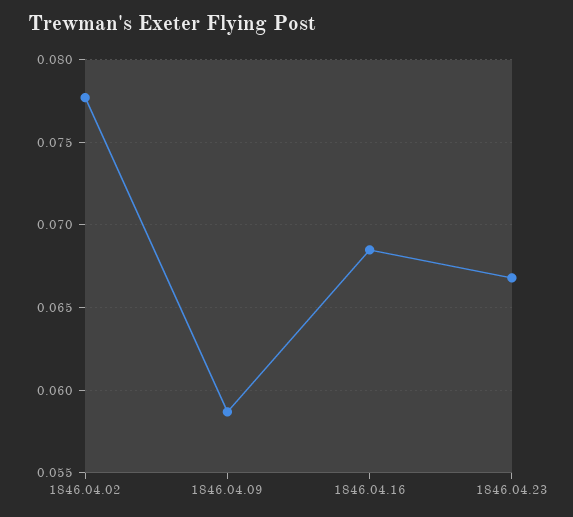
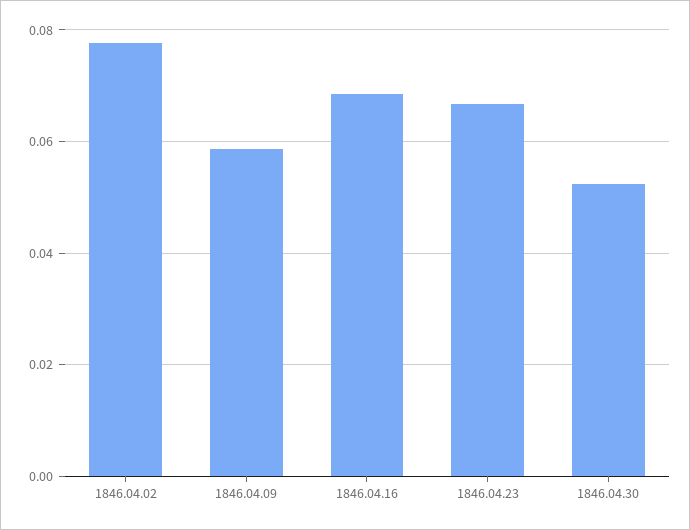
1846.04.30: none -> 0.052

